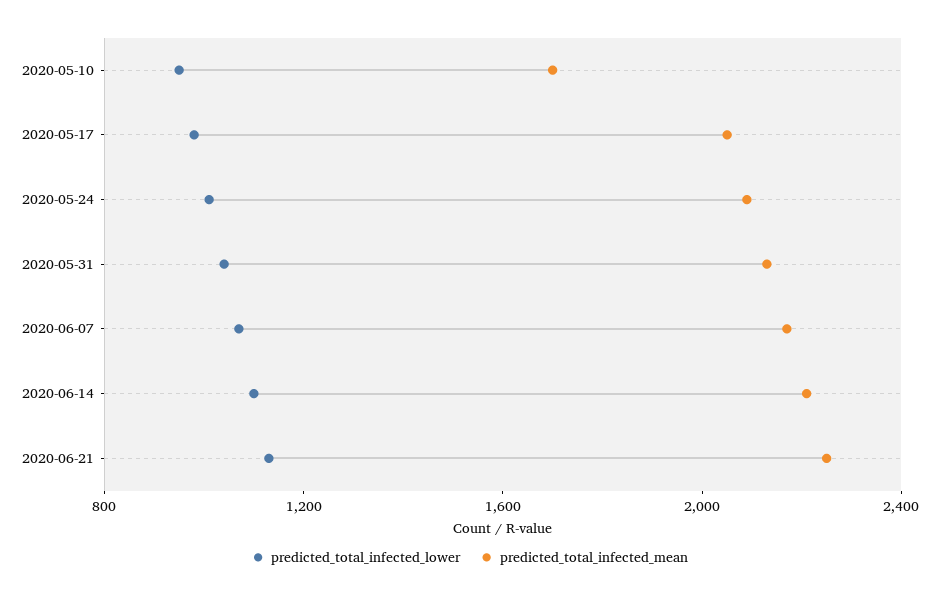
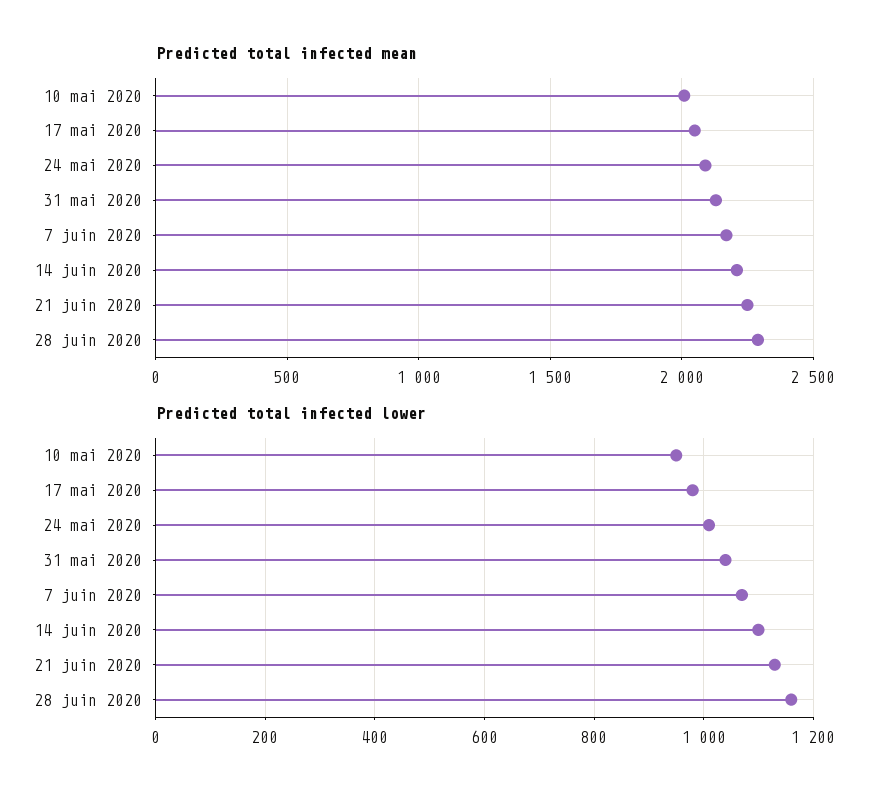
predicted_total_infected_mean, 2020-05-10: 1700 -> 2000
predicted_total_infected_mean, 28 juin 2020: none -> 2300
predicted_total_infected_lower, 28 juin 2020: none -> 1160

